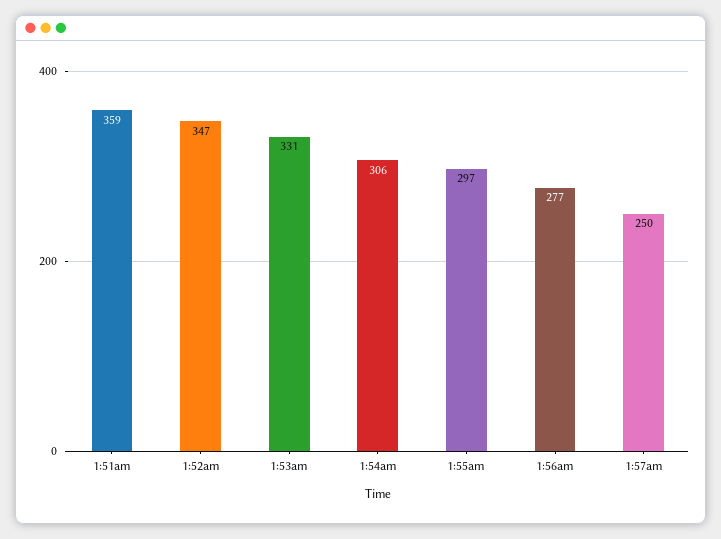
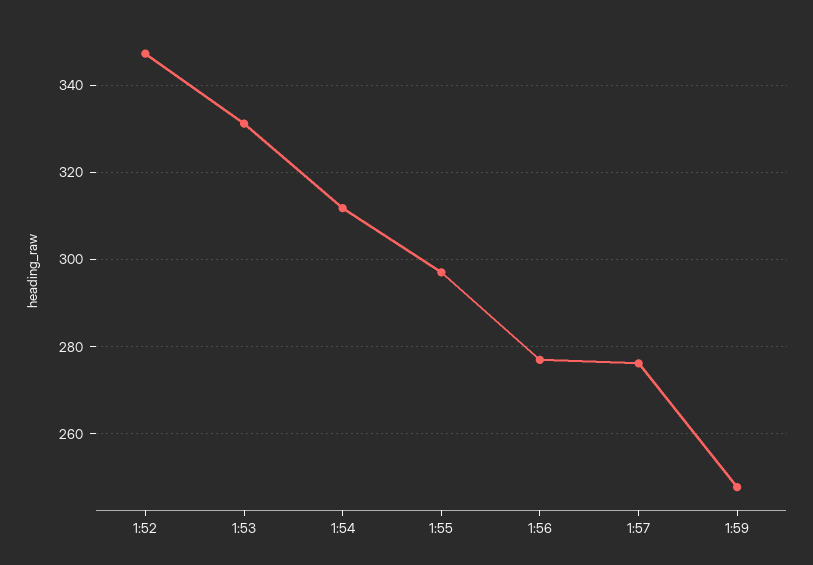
1:51am: 359 -> none
1:54am: 306 -> 312
1:57am: 250 -> 276
1:59: none -> 248

